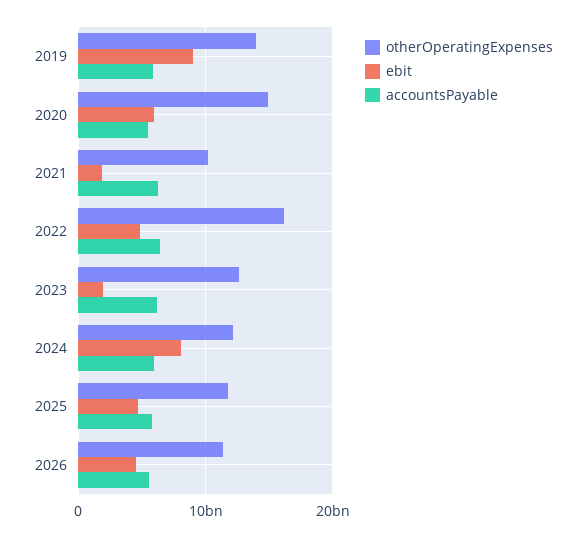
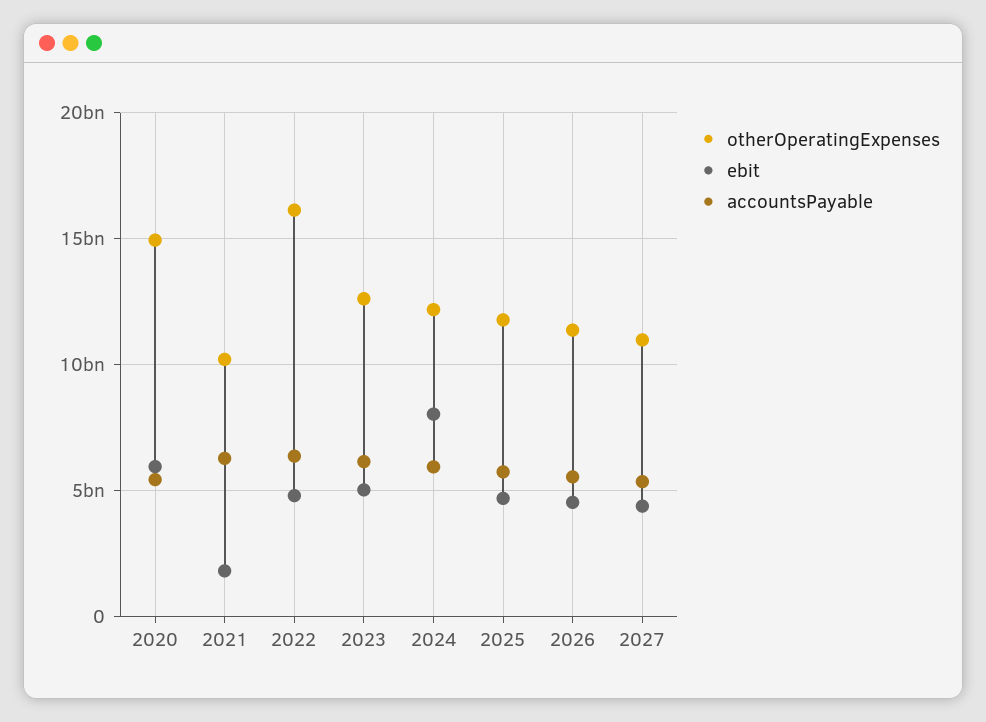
otherOperatingExpenses, 2019: 14000000000 -> none
ebit, 2019: 9000000000 -> none
accountsPayable, 2019: 6000000000 -> none
ebit, 2023: 2000000000 -> 5000000000
otherOperatingExpenses, 2027: none -> 11000000000
ebit, 2027: none -> 4500000000
accountsPayable, 2027: none -> 5500000000

